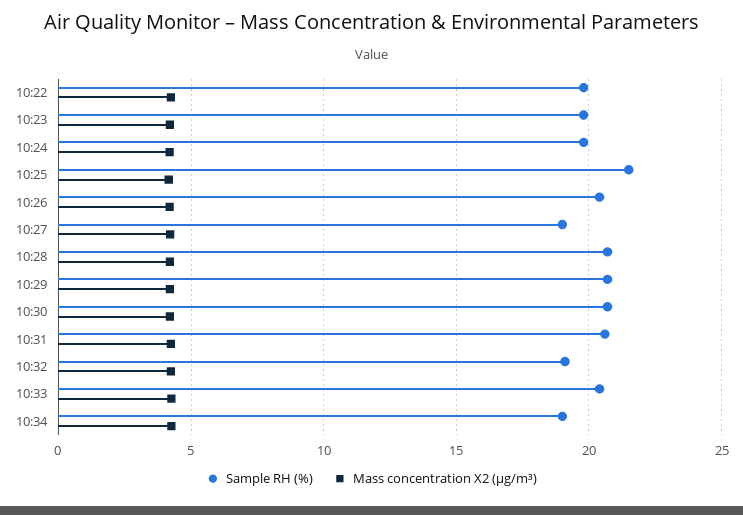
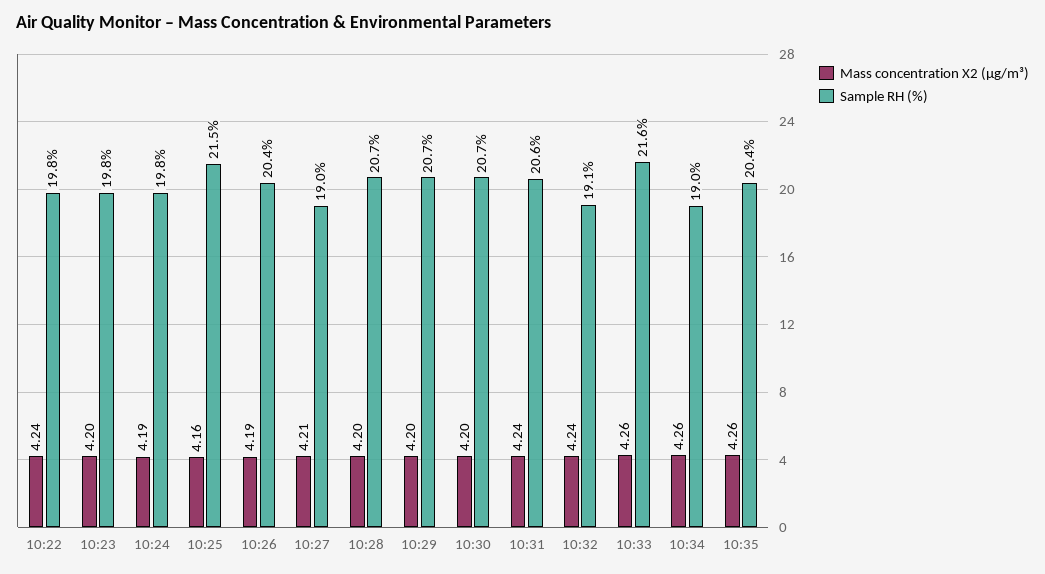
Sample RH (%), 10:33: 20.5 -> 21.6
Mass concentration X2 (μg/m³), 10:35: none -> 4.26
Sample RH (%), 10:35: none -> 20.4

